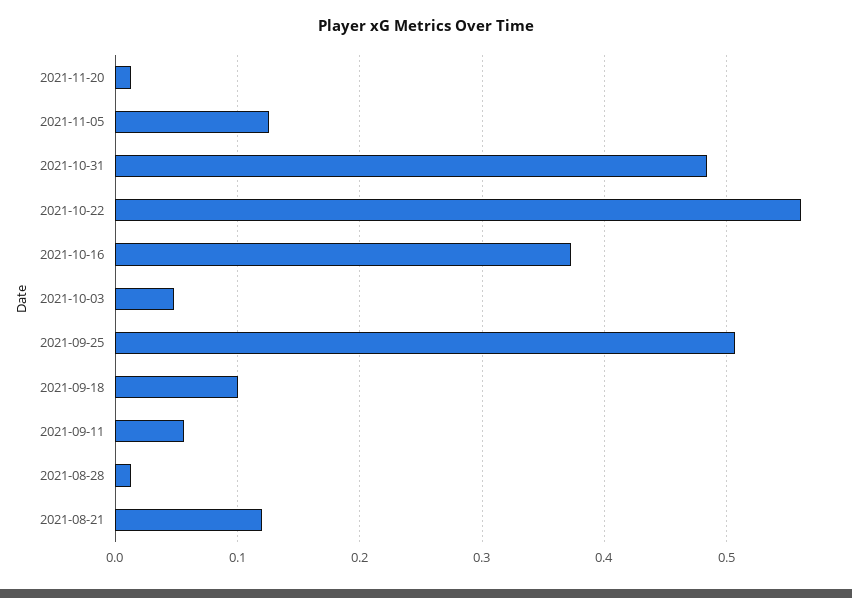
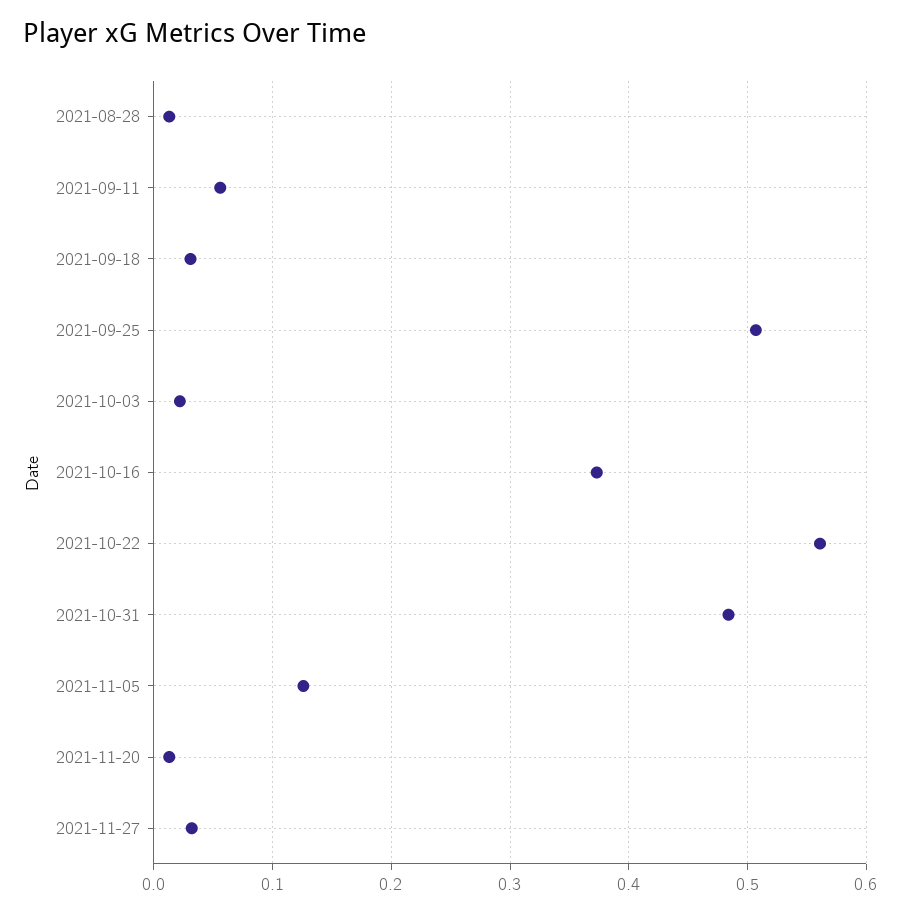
2021-10-03: 0.05 -> 0.02
2021-09-18: 0.1 -> 0.03
2021-08-21: 0.12 -> none
2021-11-27: none -> 0.03

